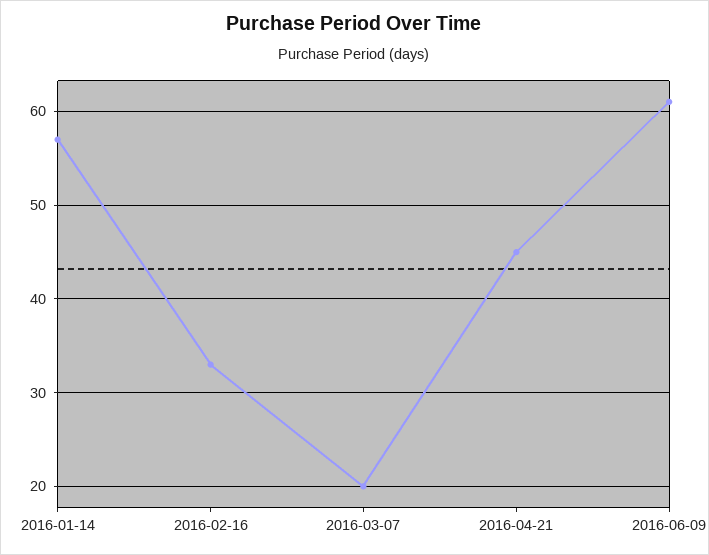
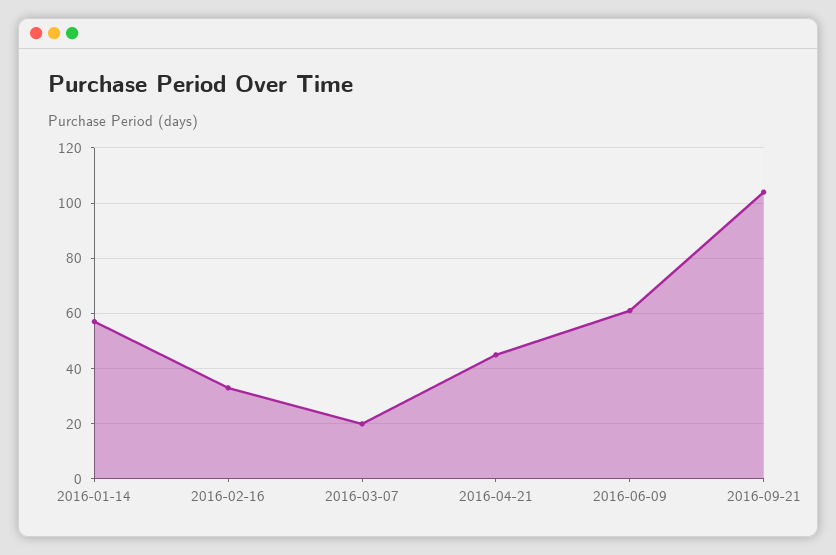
2016-09-21: none -> 105

